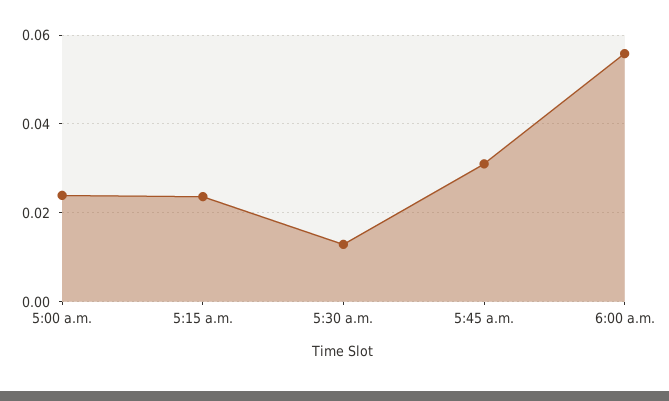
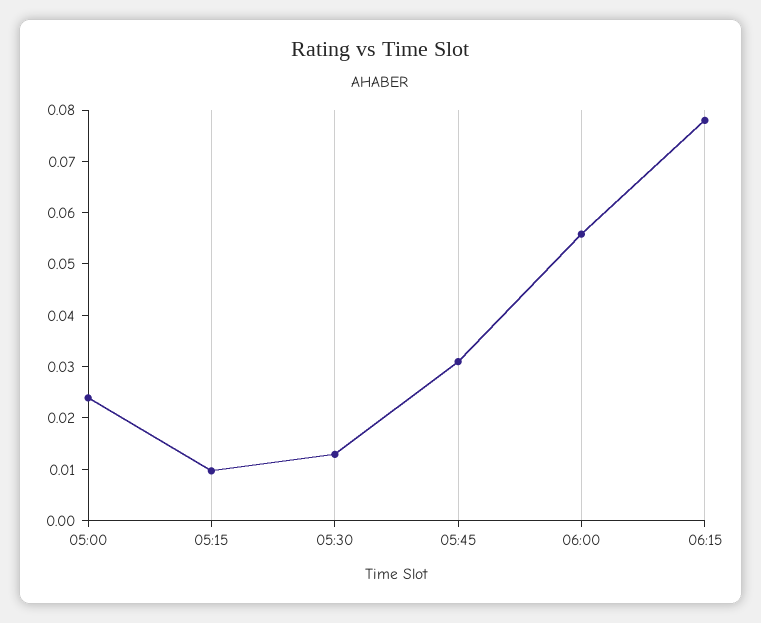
5:15 a.m.: 0.024 -> 0.01
06:15: none -> 0.078

